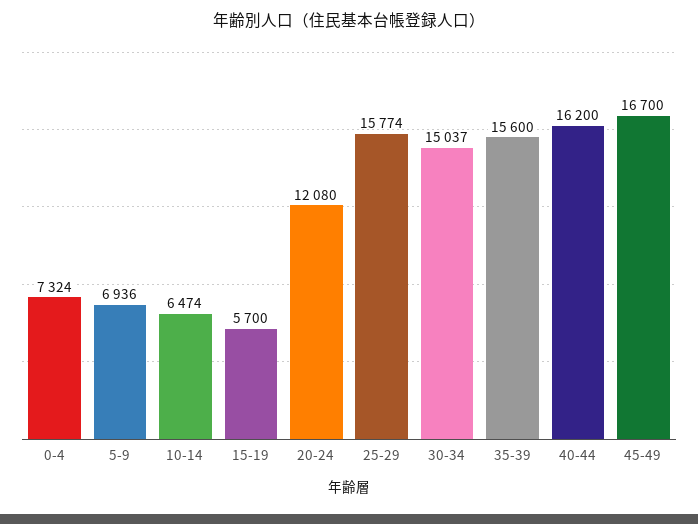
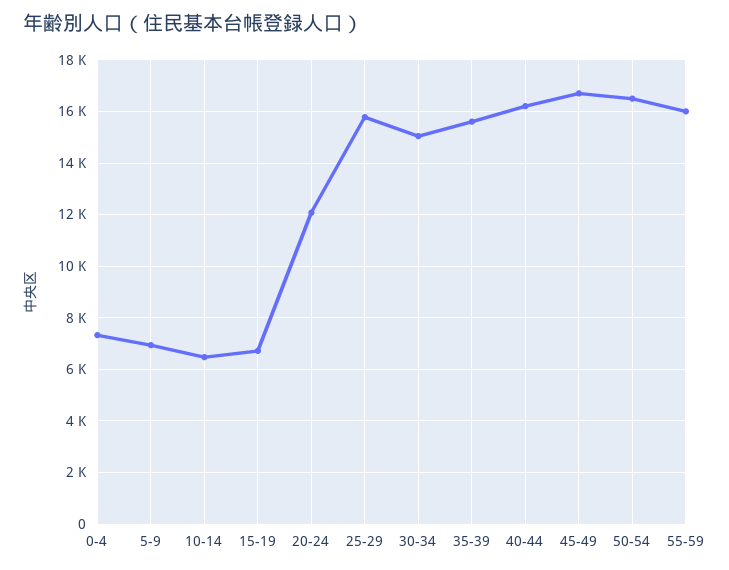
15-19: 5700 -> 6750
50-54: none -> 16500
55-59: none -> 16000

